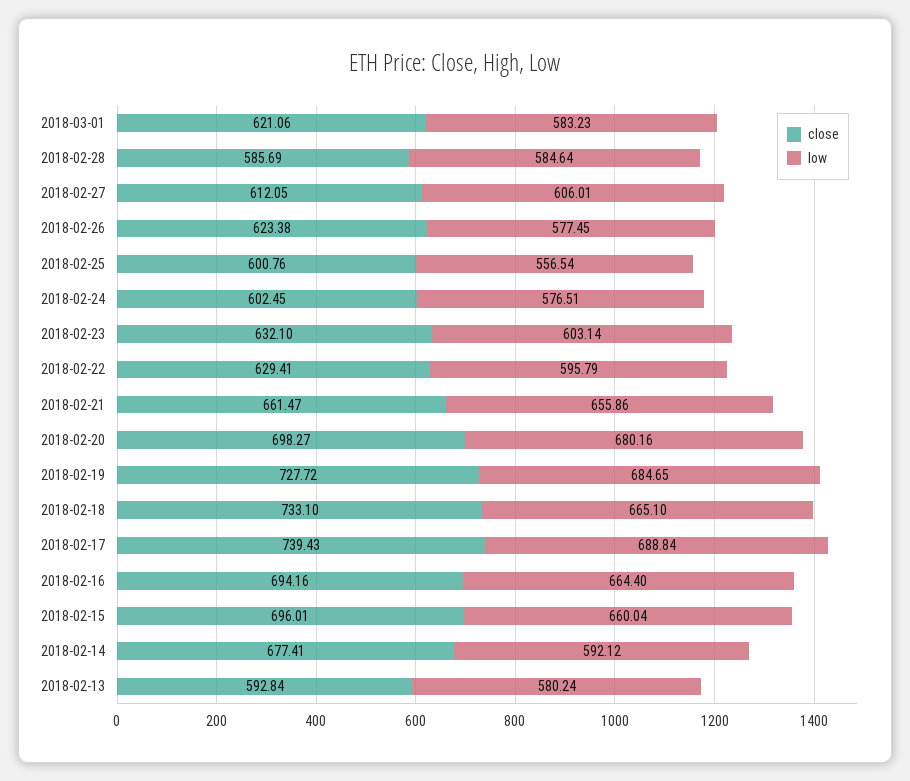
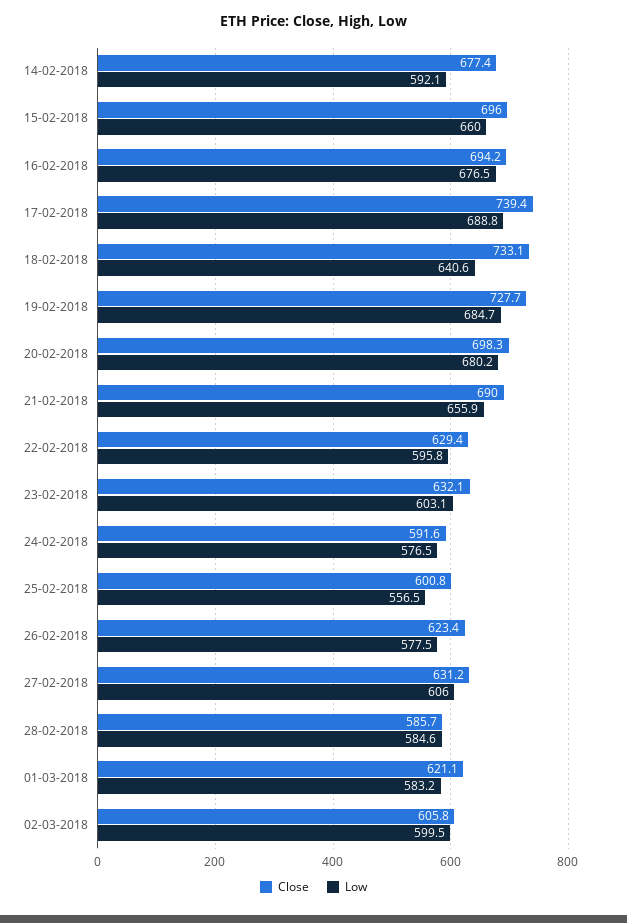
close, 2018-02-27: 612.05 -> 631.2
close, 2018-02-24: 602.45 -> 591.6
close, 2018-02-21: 661.47 -> 690
low, 2018-02-18: 665.1 -> 640.6
low, 2018-02-16: 664.4 -> 676.5
close, 2018-02-13: 592.84 -> none
low, 2018-02-13: 580.24 -> none
close, 02-03-2018: none -> 605.8
low, 02-03-2018: none -> 599.5

